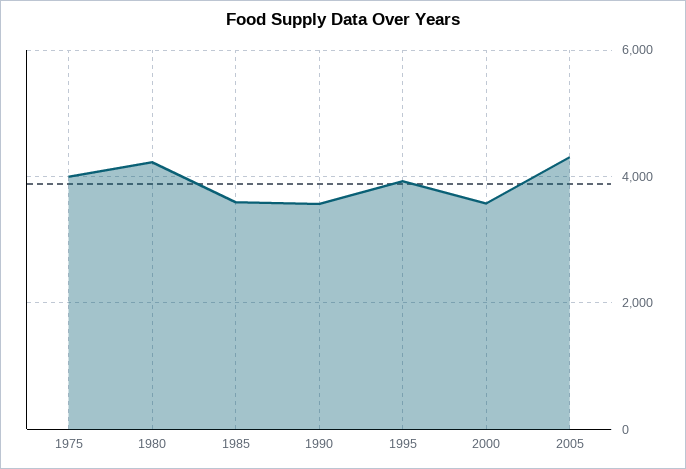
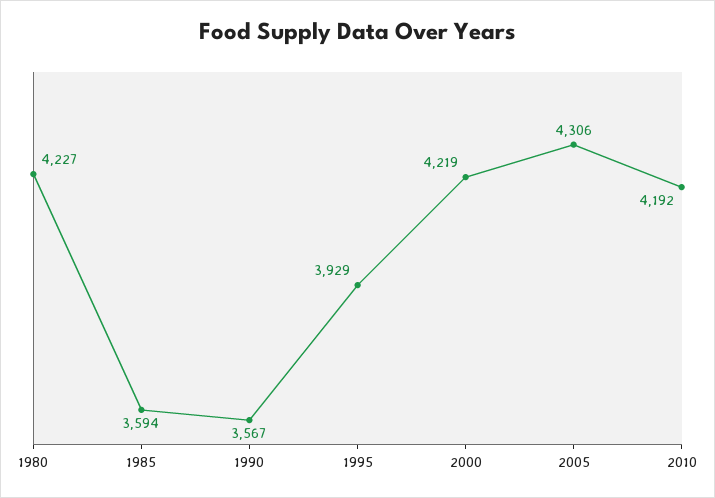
1975: 4000 -> none
2000: 3600 -> 4219
2010: none -> 4192

